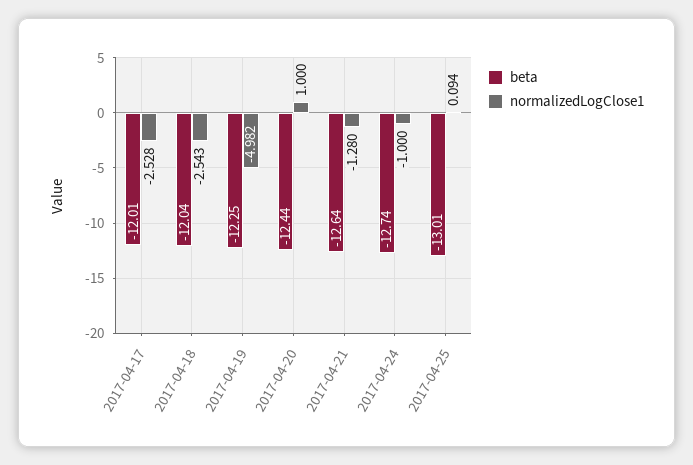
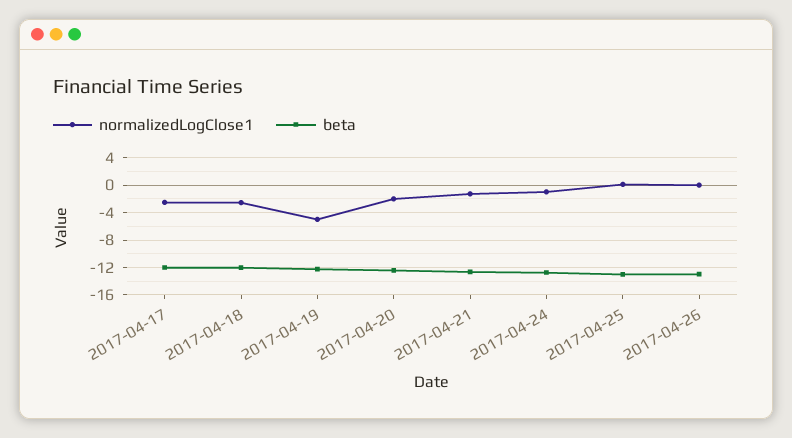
normalizedLogClose1, 2017-04-20: 1 -> -2
normalizedLogClose1, 2017-04-26: none -> 0
beta, 2017-04-26: none -> -13

